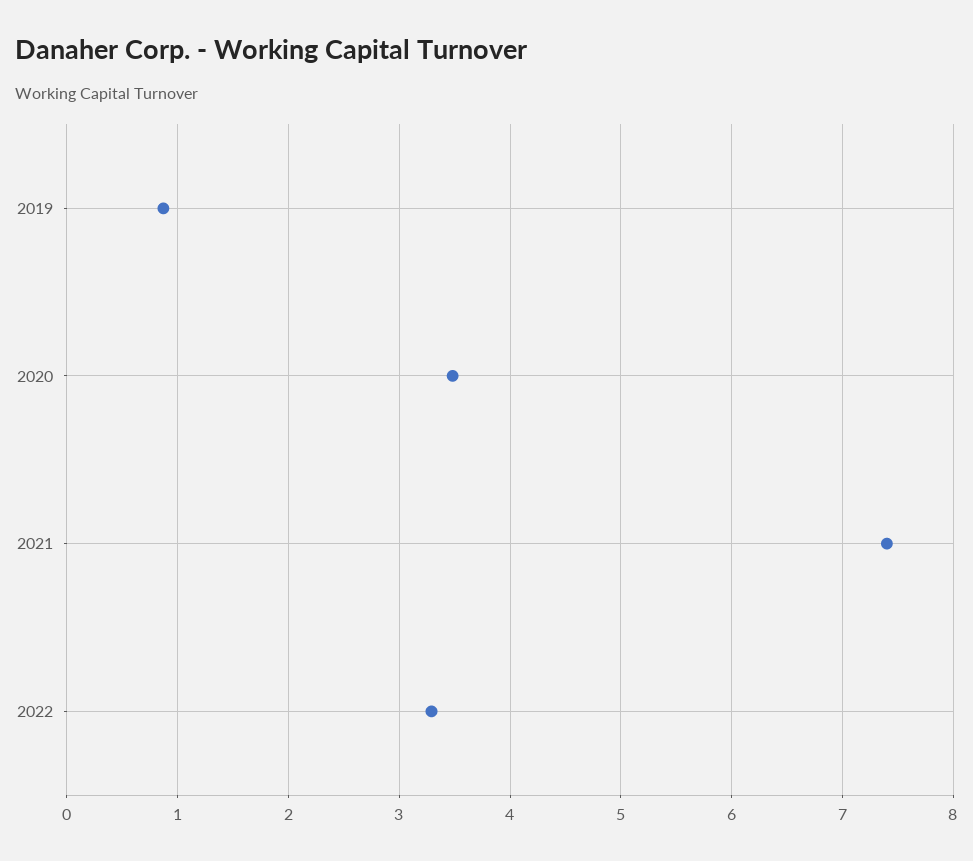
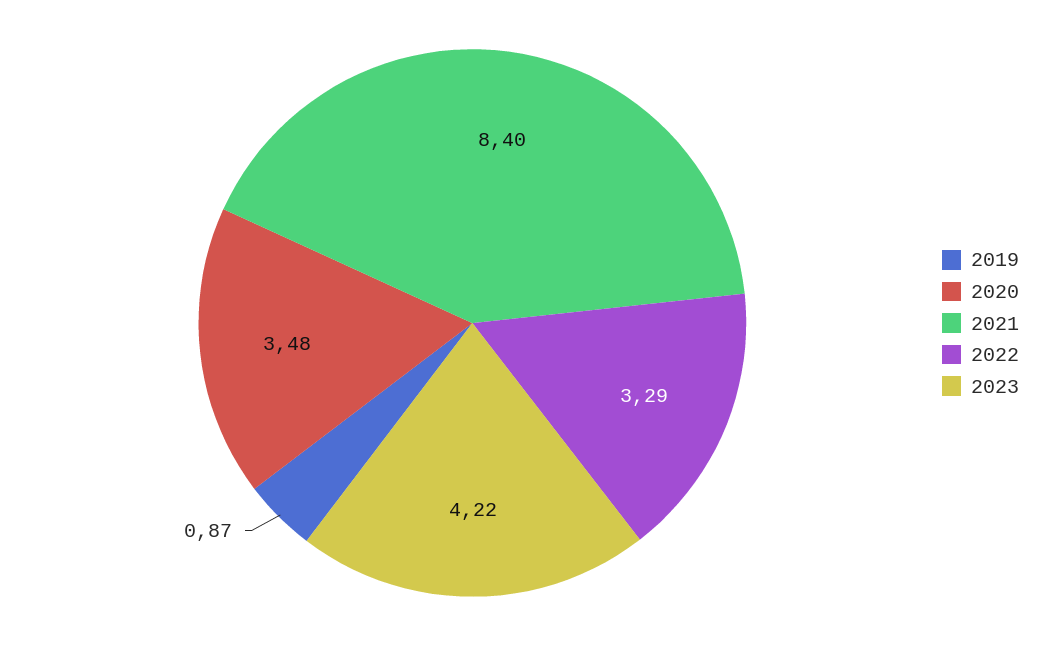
2021: 7.4 -> 8.4
2023: none -> 4.22

